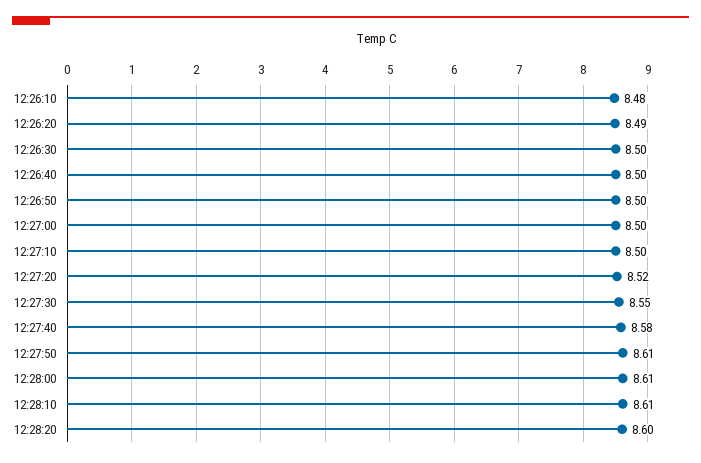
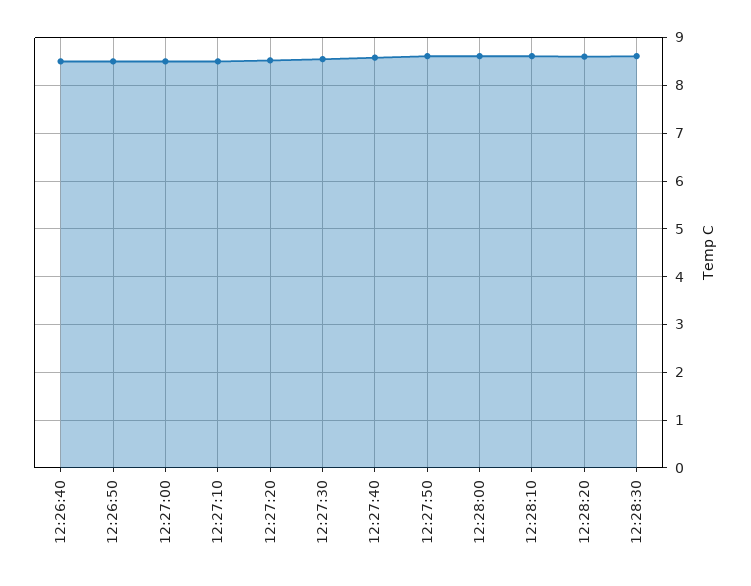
12:26:10: 8.48 -> none
12:26:20: 8.49 -> none
12:26:30: 8.5 -> none
12:28:30: none -> 8.6

